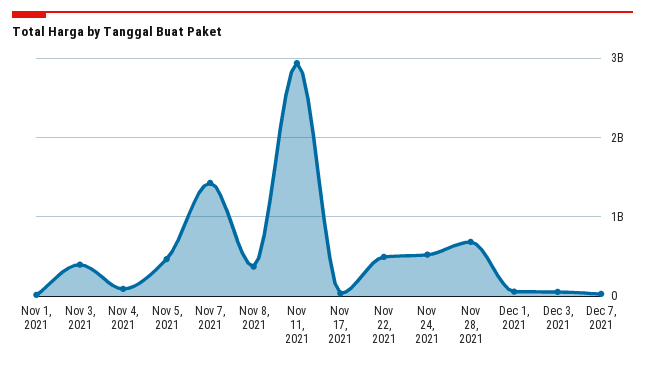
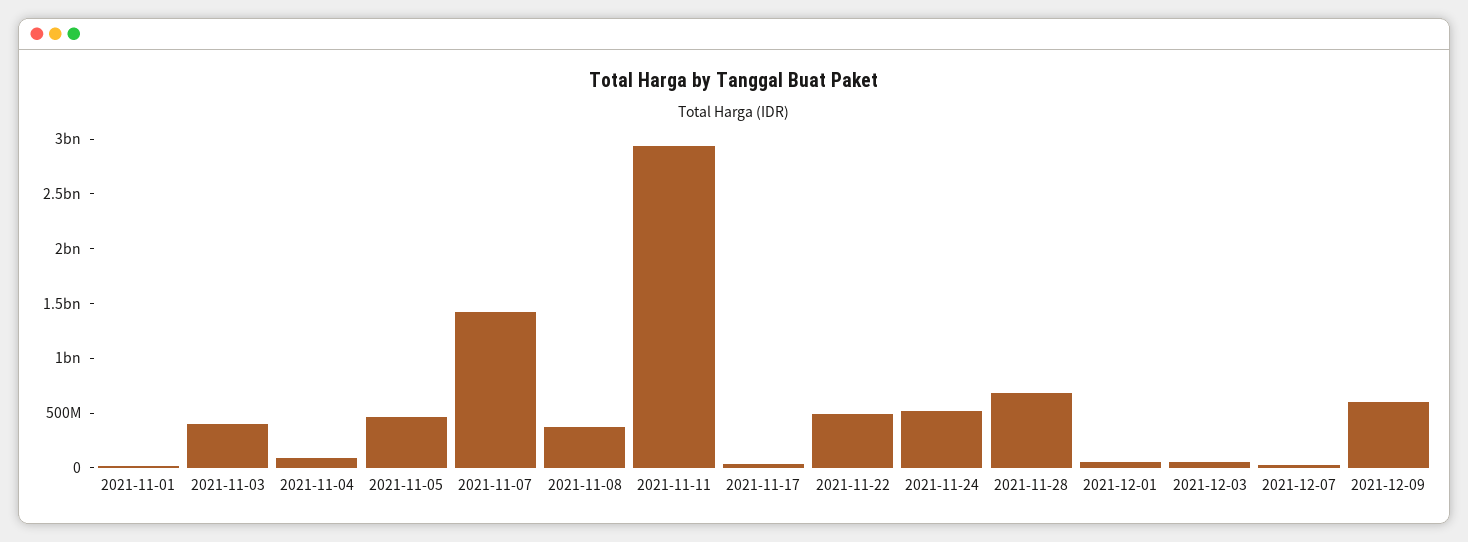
2021-12-09: none -> 600000000

